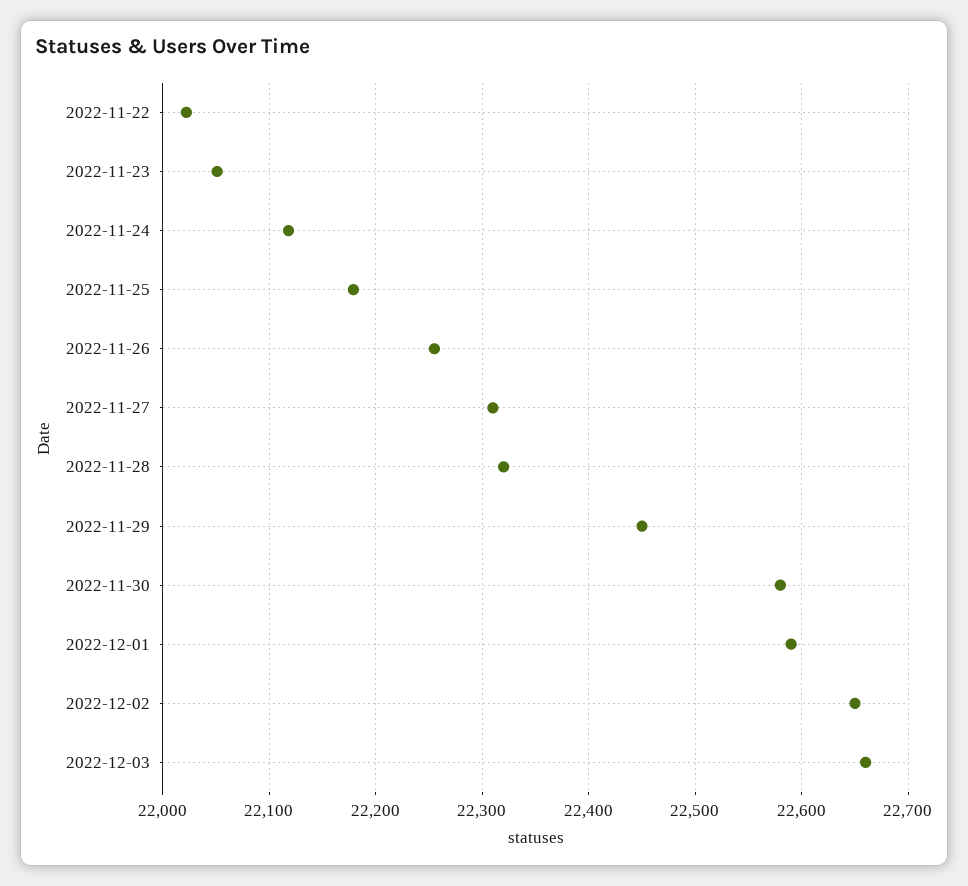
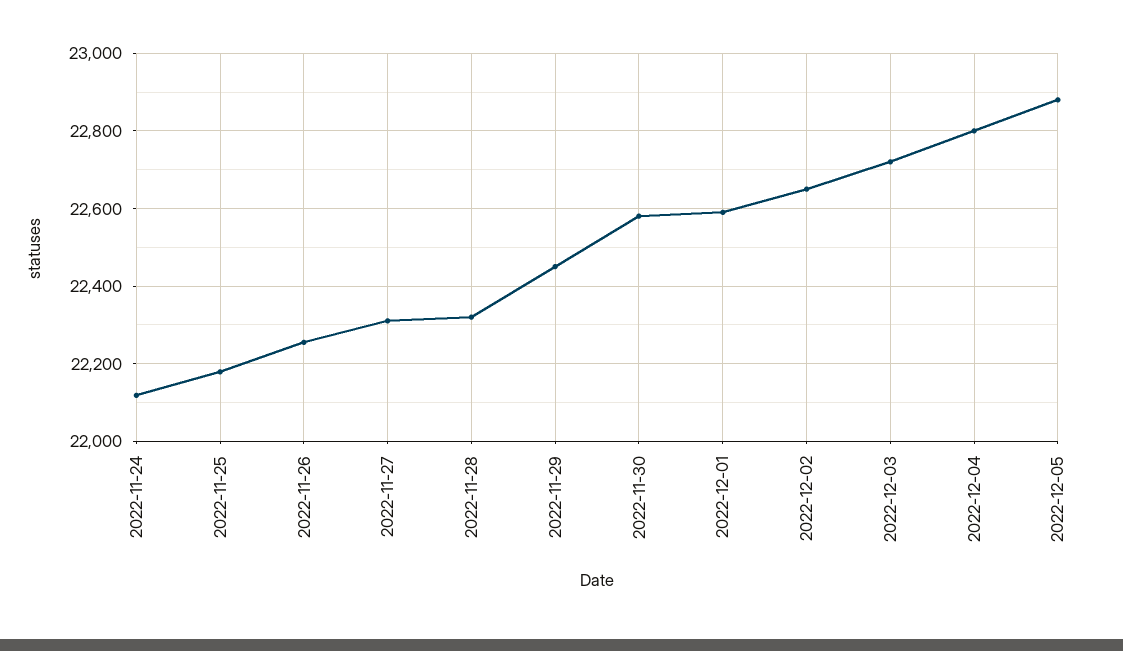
2022-11-22: 22020 -> none
2022-11-23: 22050 -> none
2022-12-03: 22660 -> 22720
2022-12-04: none -> 22800
2022-12-05: none -> 22880

